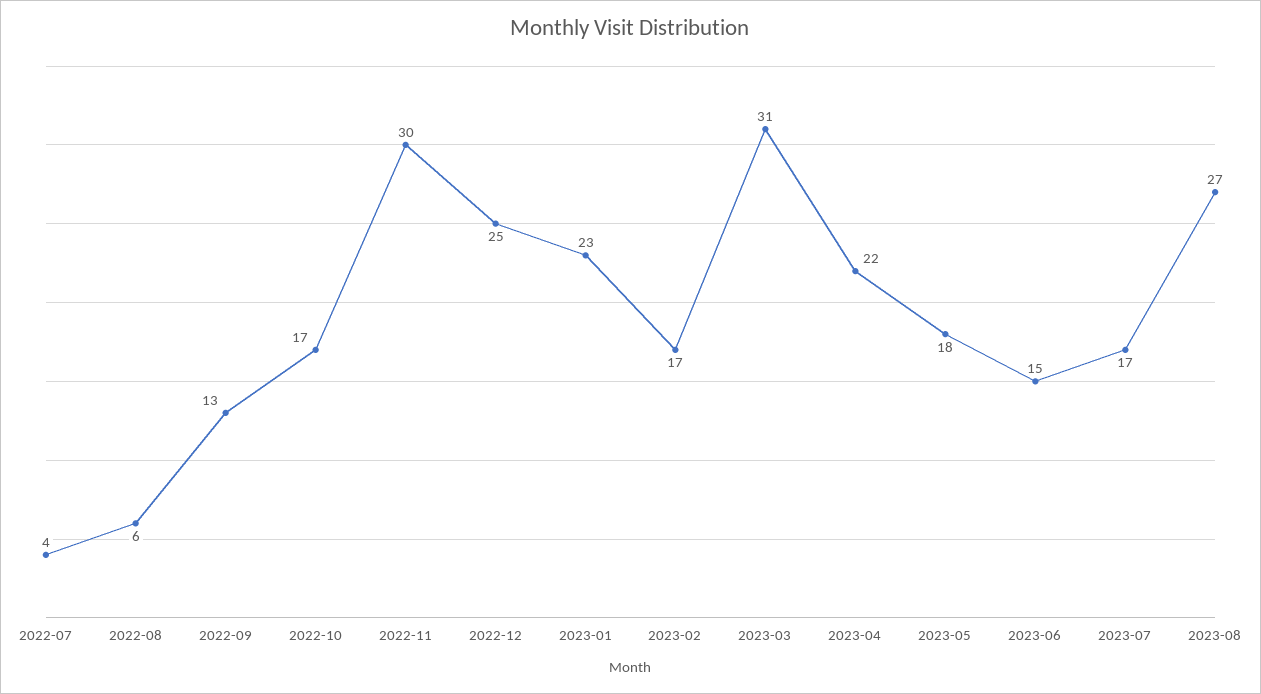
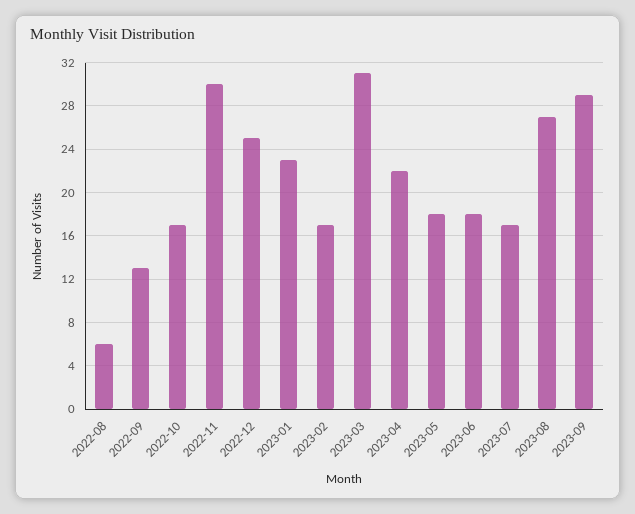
2022-07: 4 -> none
2023-06: 15 -> 18
2023-09: none -> 29

